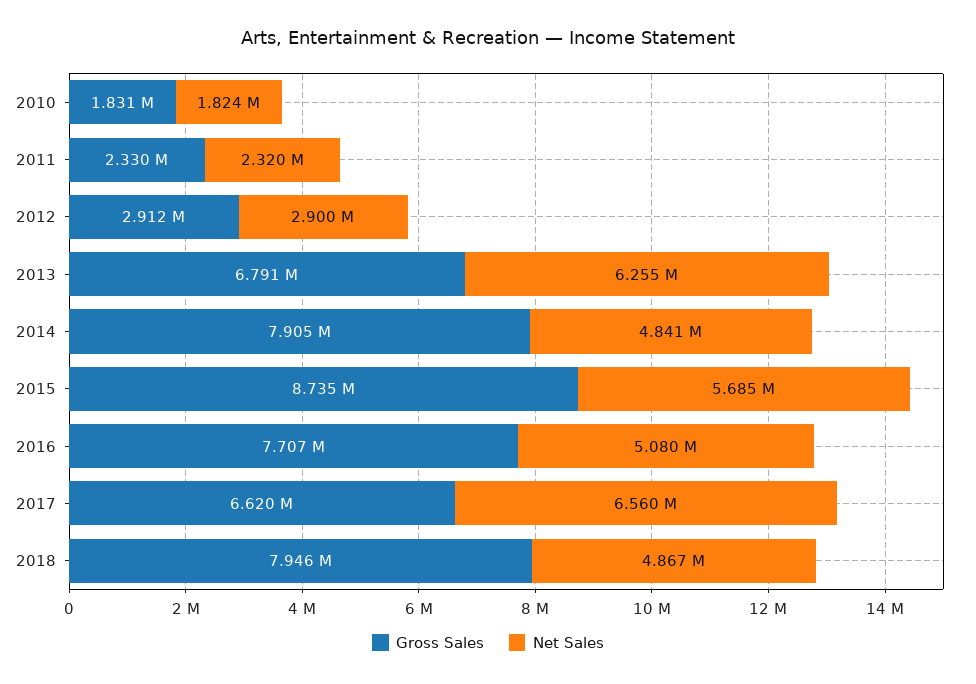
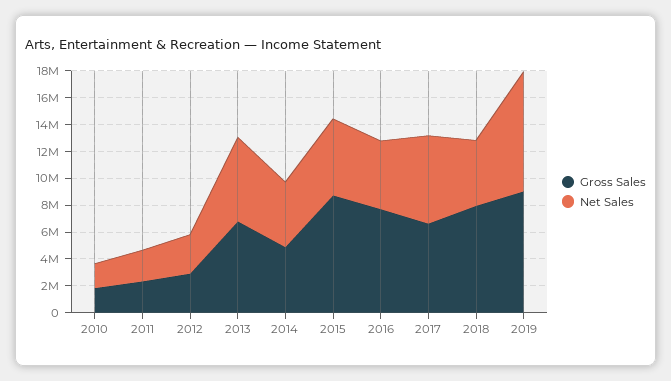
Gross Sales, 2014: 7905000 -> 5000000
Gross Sales, 2019: none -> 9000000
Net Sales, 2019: none -> 9000000

